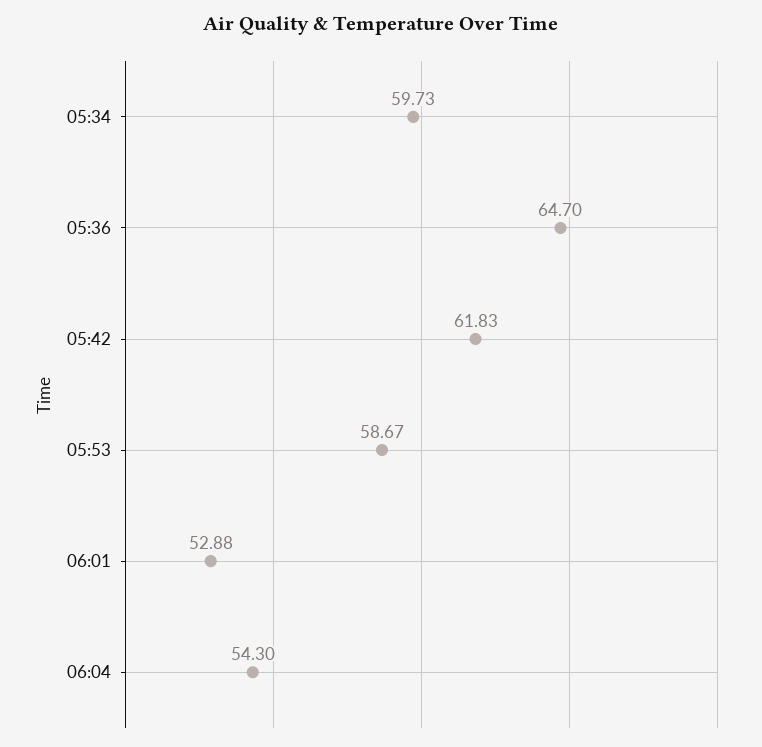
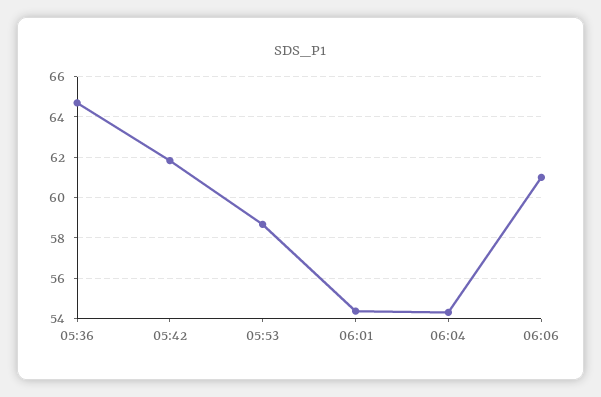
05:34: 59.73 -> none
06:01: 52.88 -> 54.5
06:06: none -> 61

